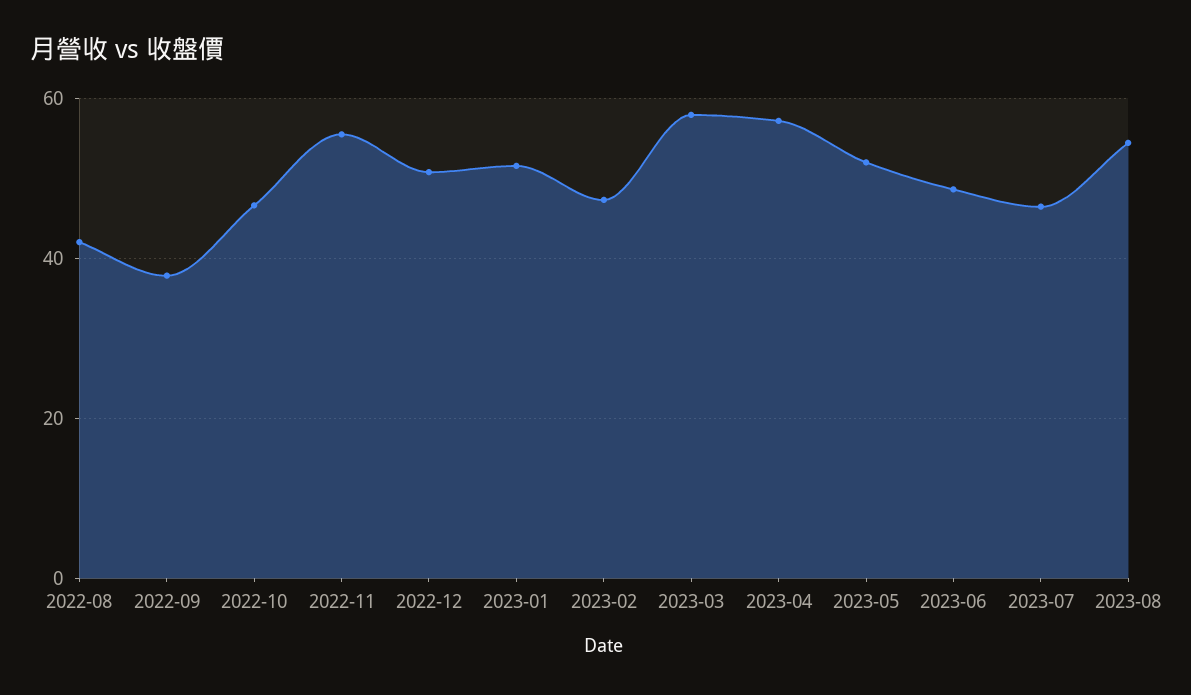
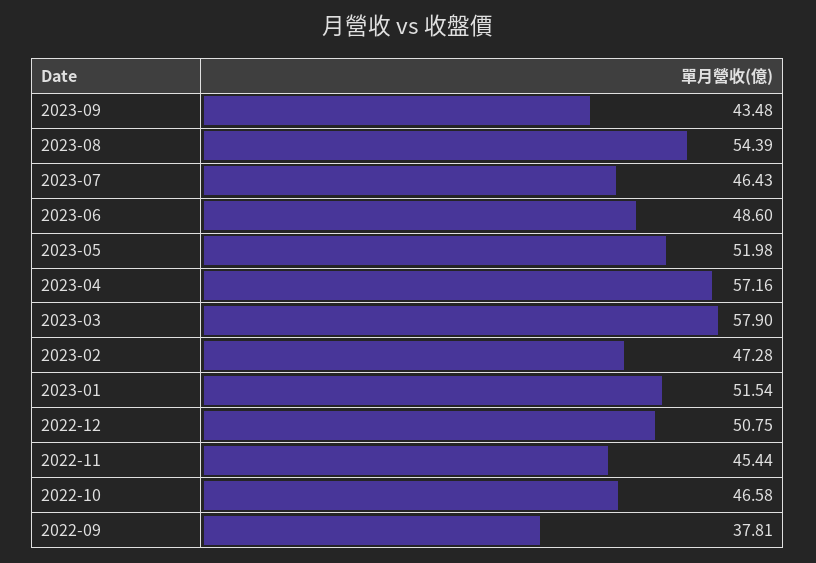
2022-08: 42 -> none
2022-11: 56 -> 45.44
2023-09: none -> 43.48

